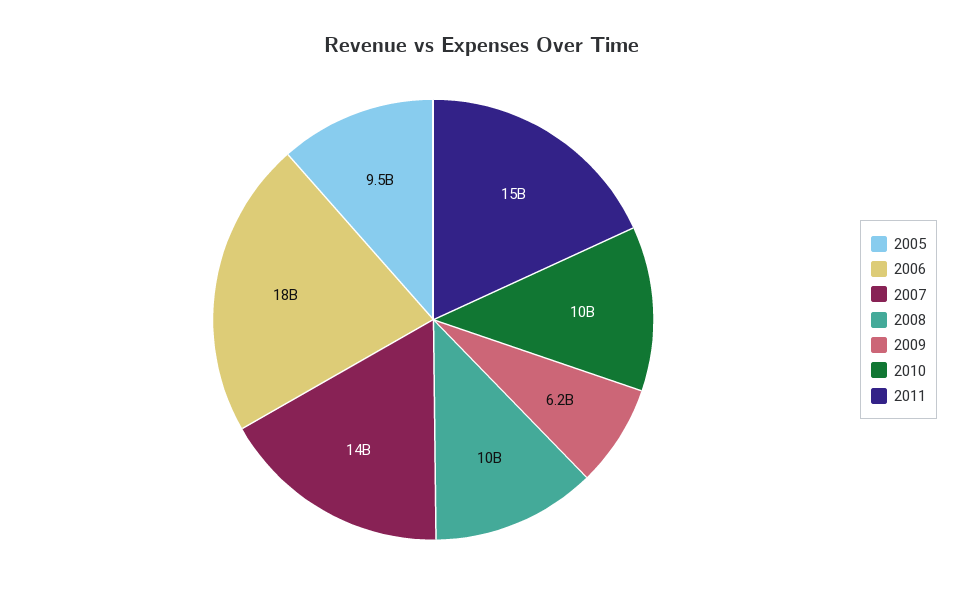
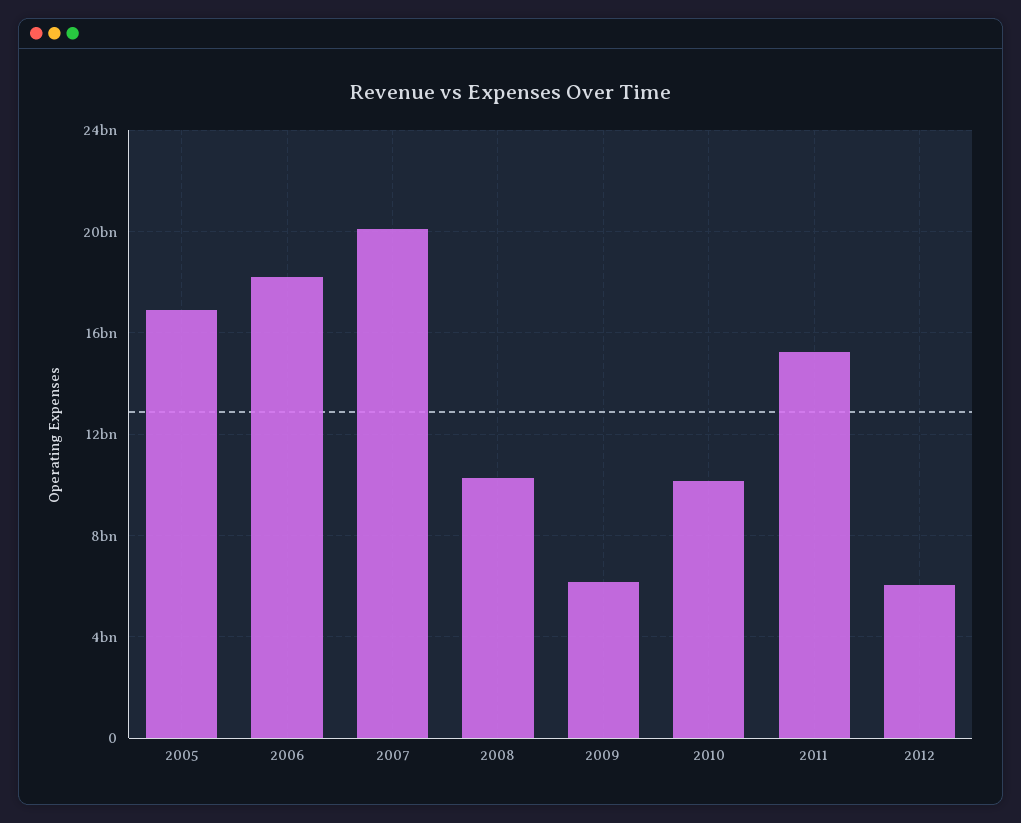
2005: 9500000000 -> 17000000000
2007: 14000000000 -> 20000000000
2012: none -> 6000000000

